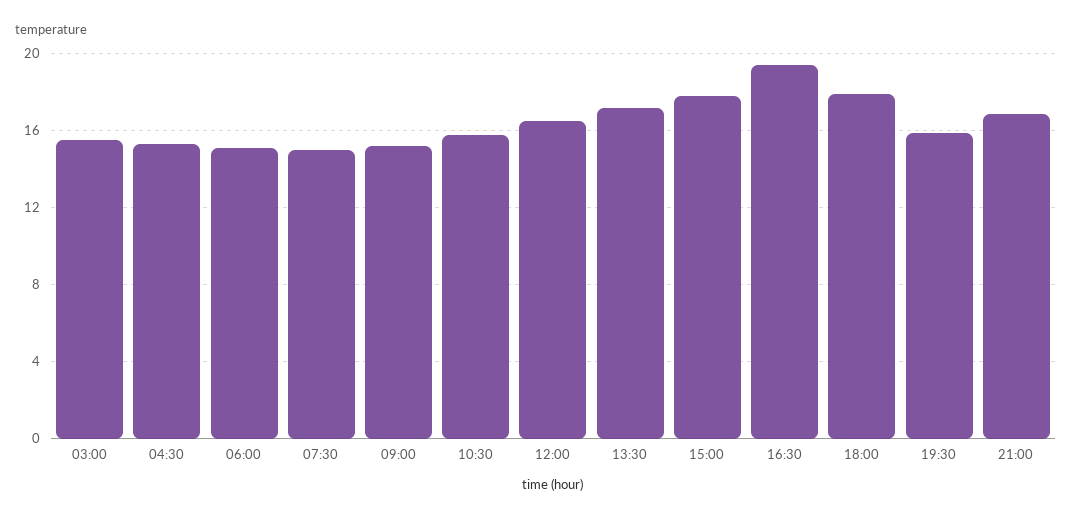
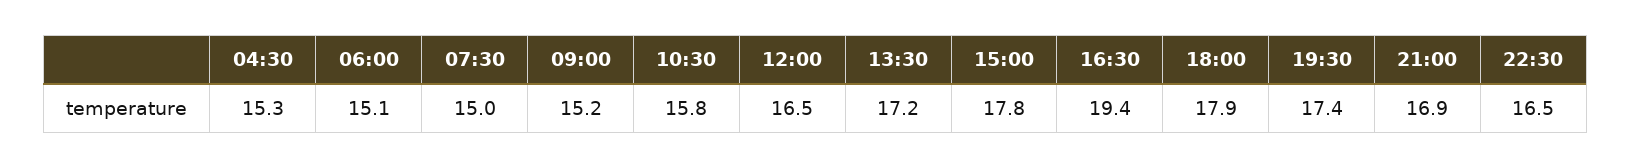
03:00: 15.5 -> none
19:30: 16 -> 17.4
22:30: none -> 16.5

